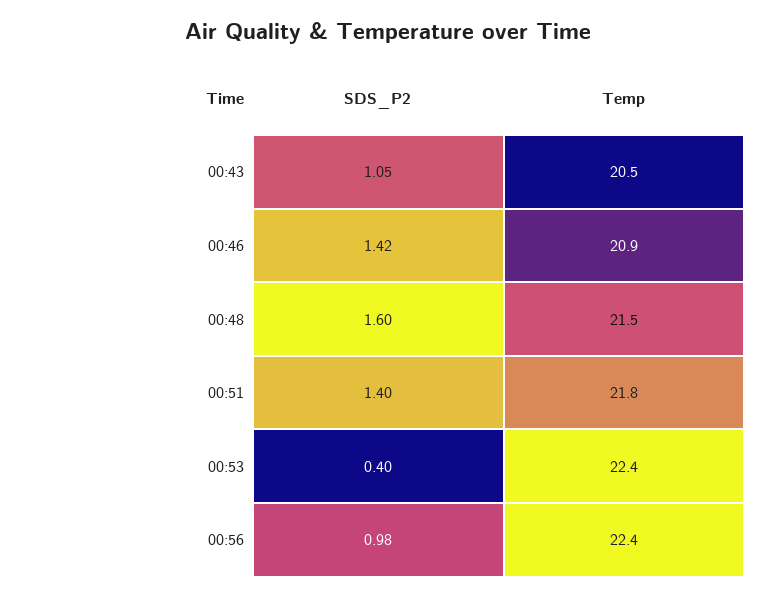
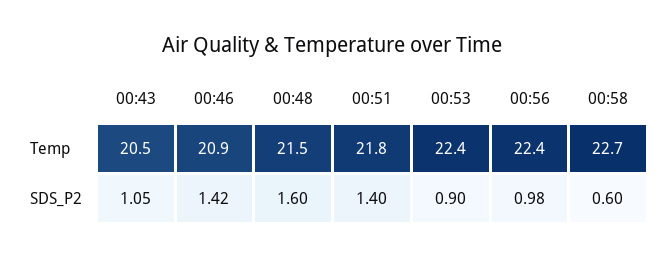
SDS_P2, 00:53: 0.4 -> 0.9
Temp, 00:58: none -> 22.7
SDS_P2, 00:58: none -> 0.6

